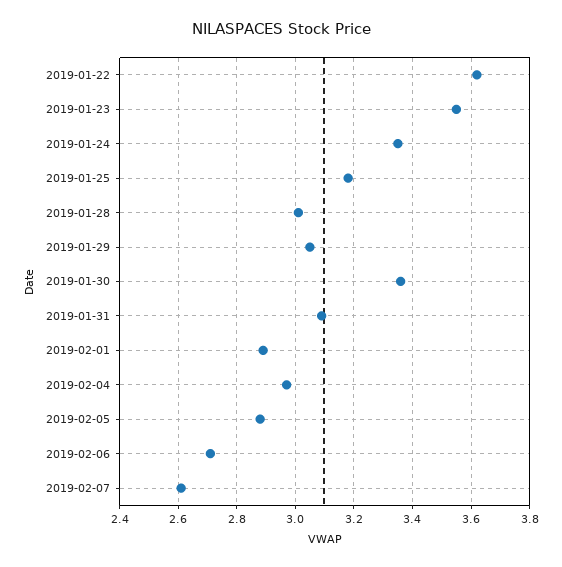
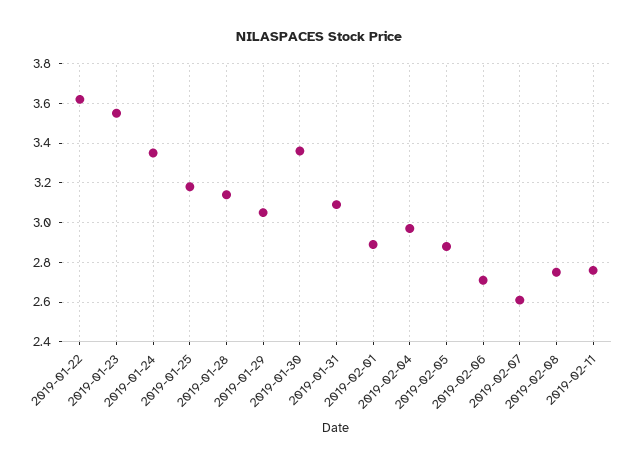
2019-01-28: 3 -> 3.15
2019-02-08: none -> 2.75
2019-02-11: none -> 2.75

